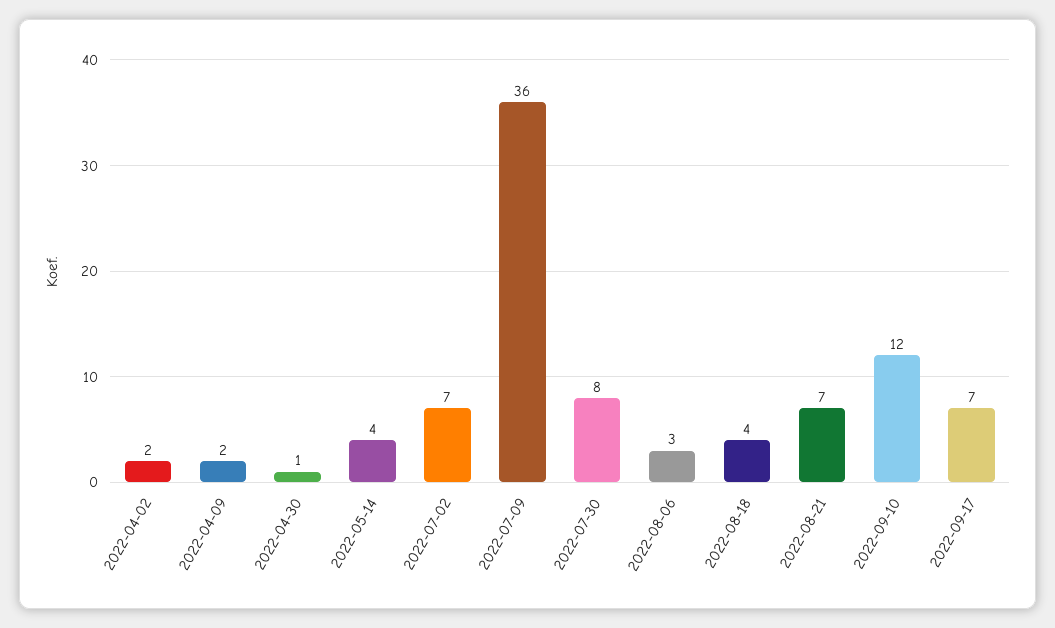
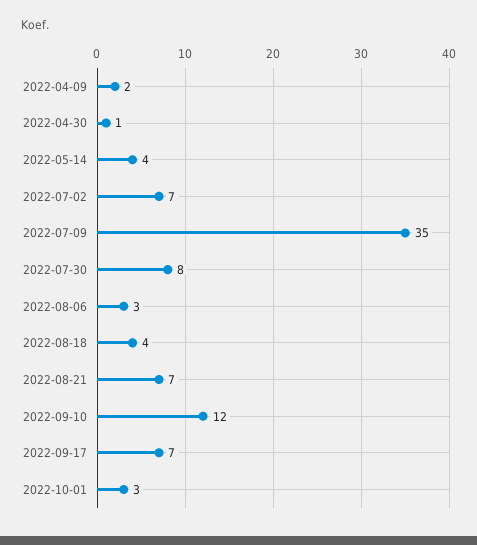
2022-04-02: 2 -> none
2022-07-09: 36 -> 35
2022-10-01: none -> 3

